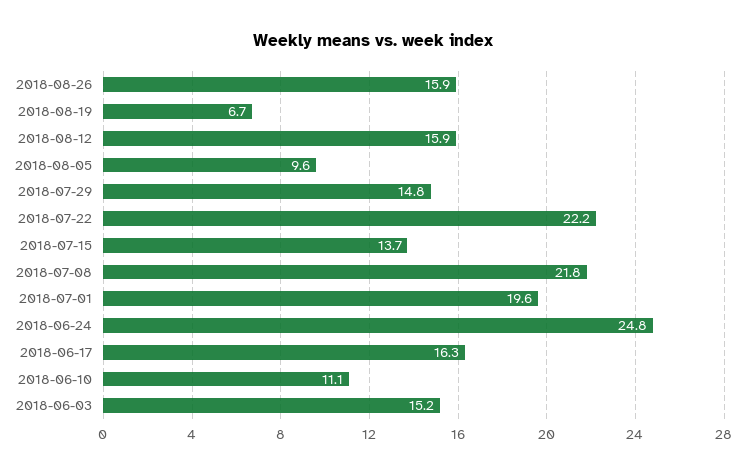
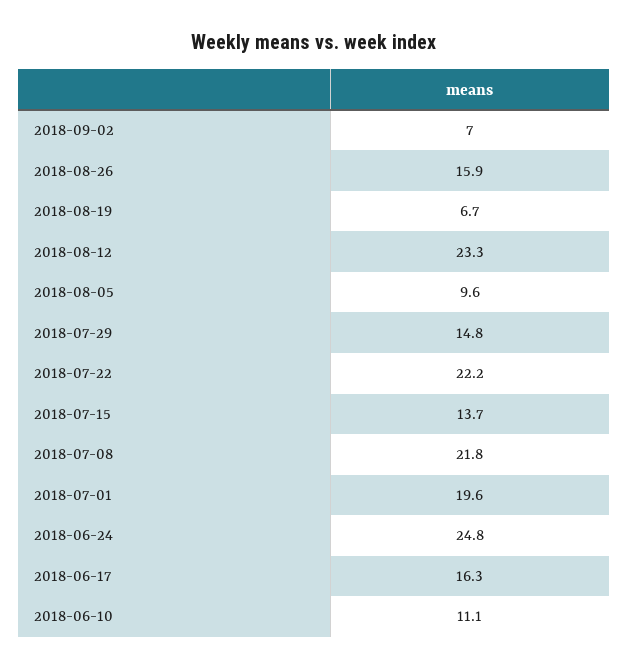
2018-08-12: 15.9 -> 23.3
2018-06-03: 15.2 -> none
2018-09-02: none -> 7

